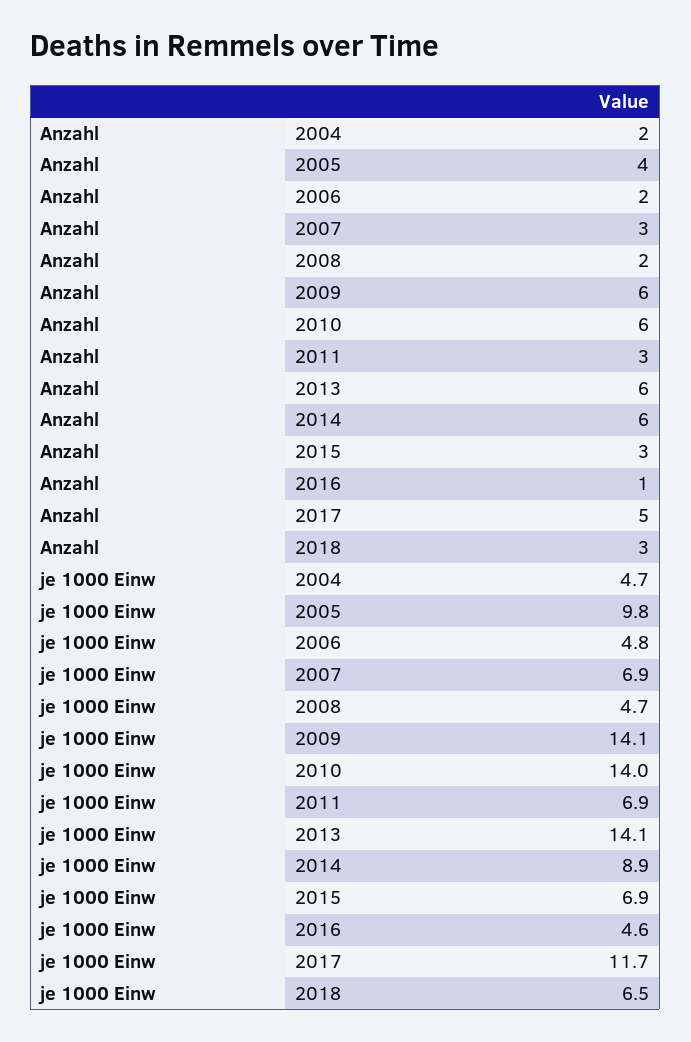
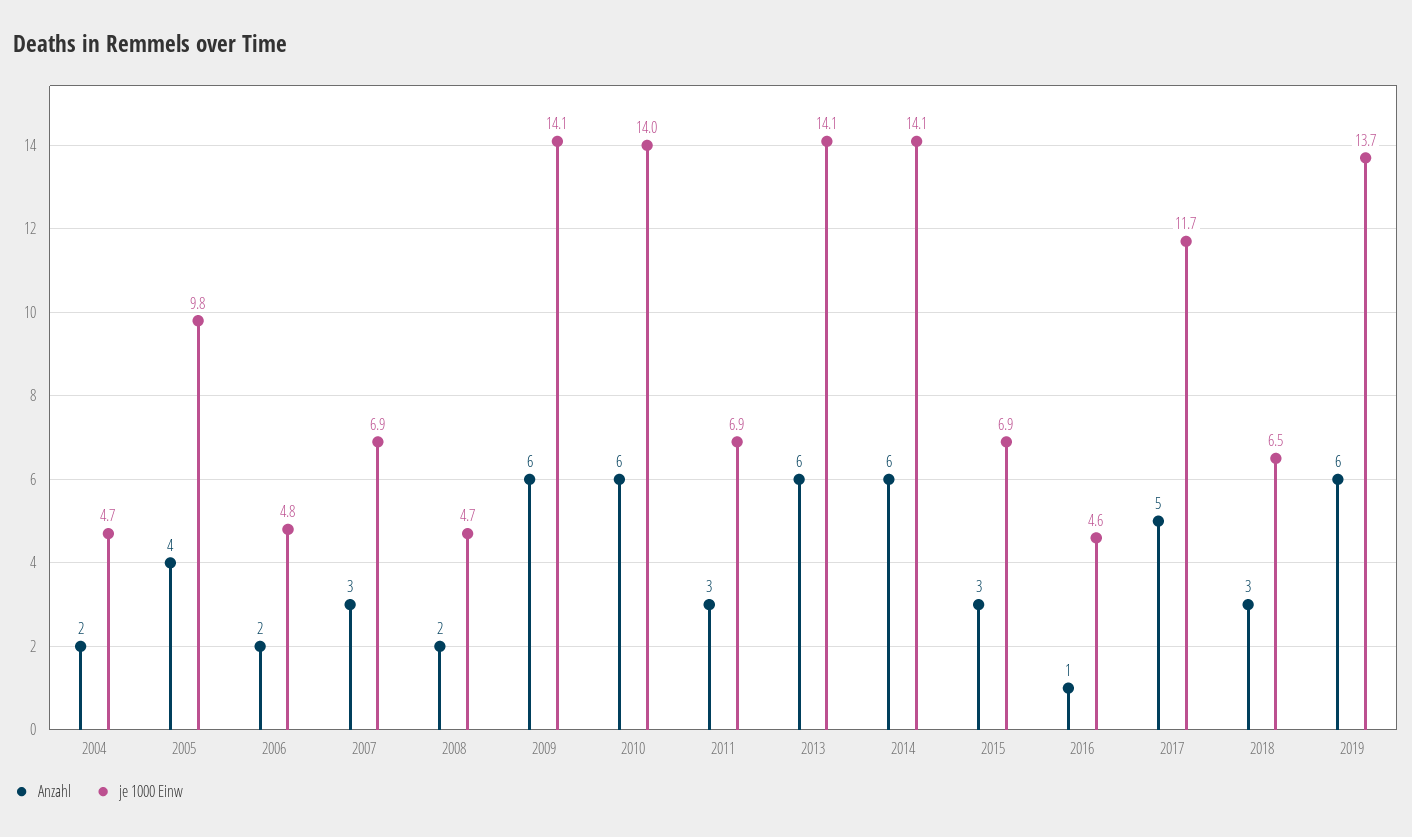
je 1000 Einw, 2014: 8.9 -> 14.1
Anzahl, 2019: none -> 6
je 1000 Einw, 2019: none -> 13.7

